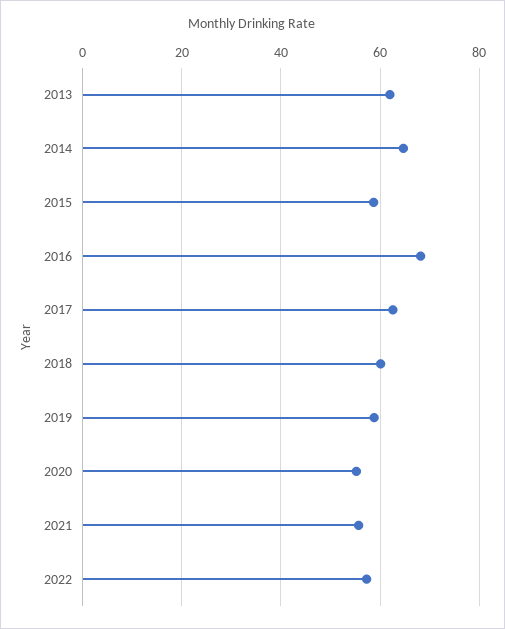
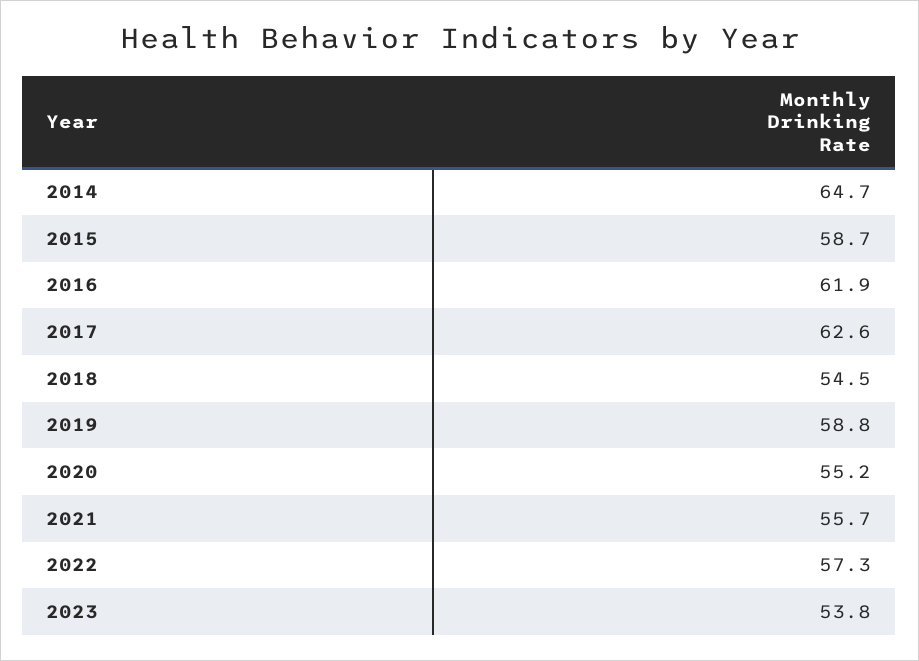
2013: 62 -> none
2016: 68 -> 61.9
2018: 60 -> 54.5
2023: none -> 53.8

